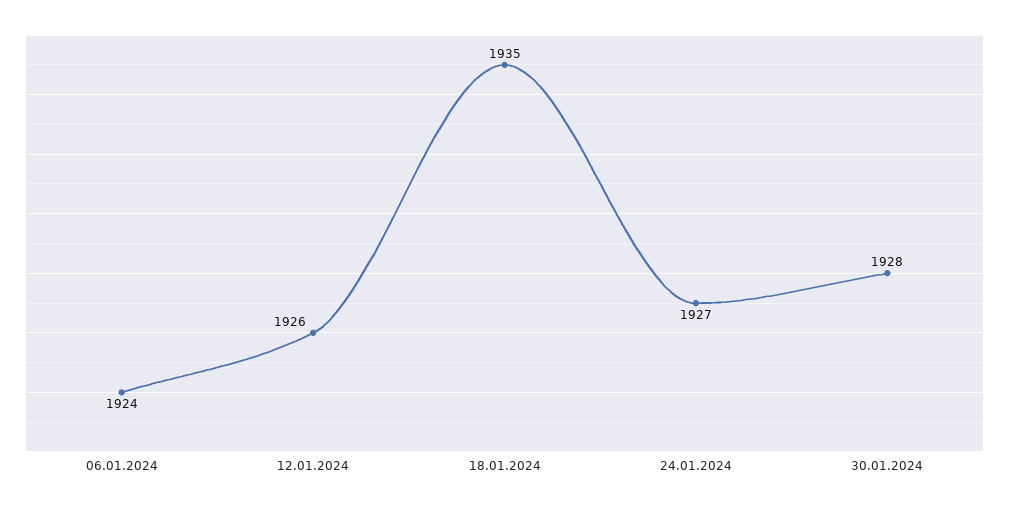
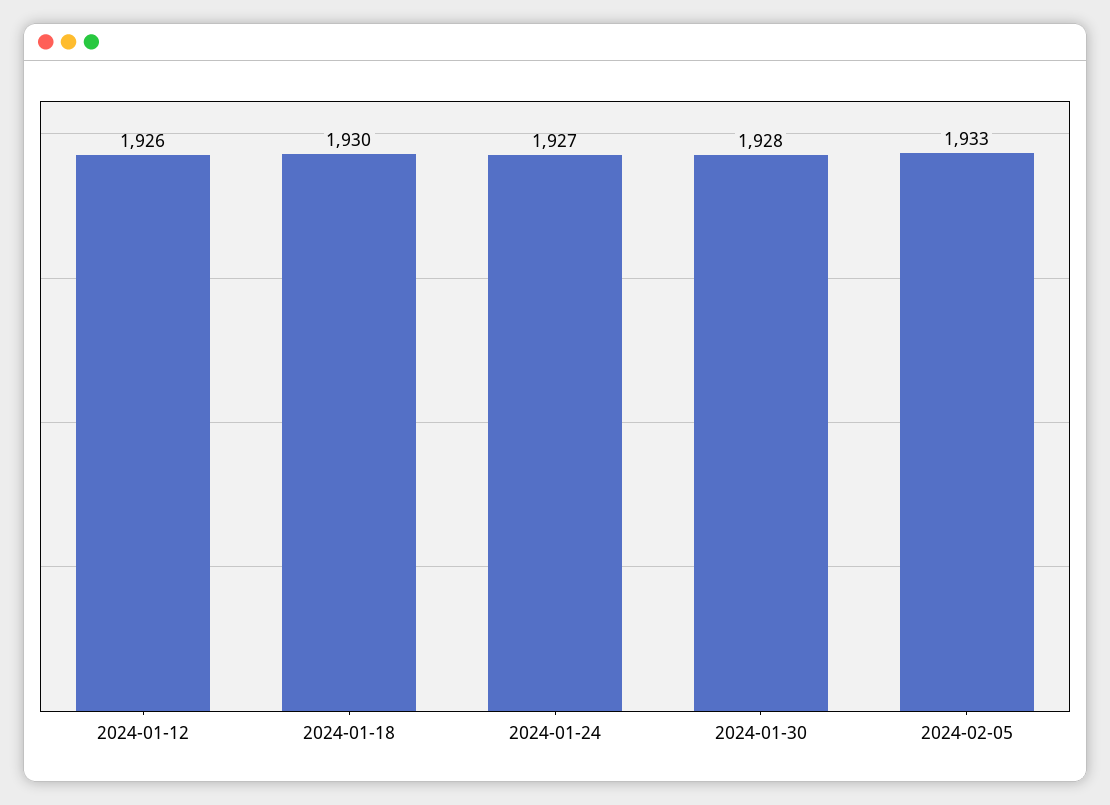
06.01.2024: 1924 -> none
18.01.2024: 1935 -> 1930
2024-02-05: none -> 1933

